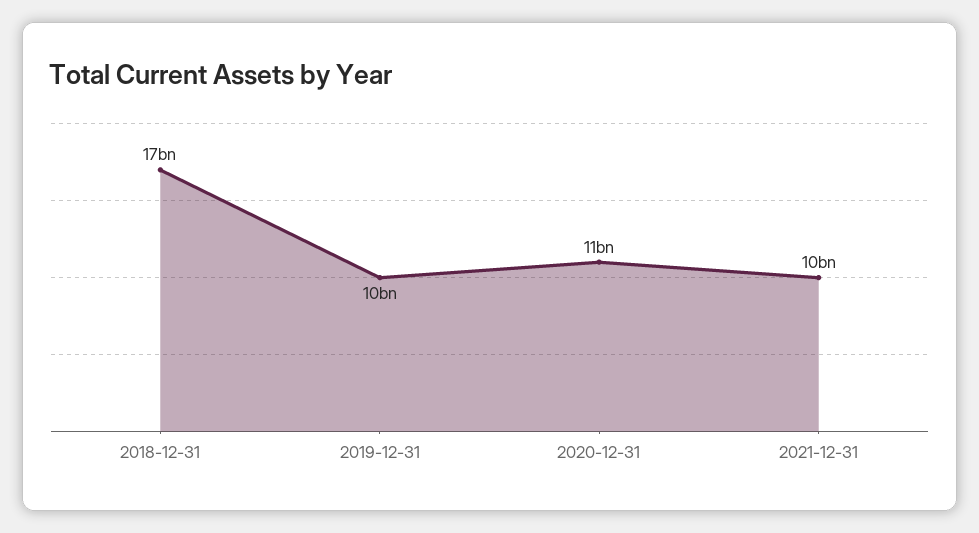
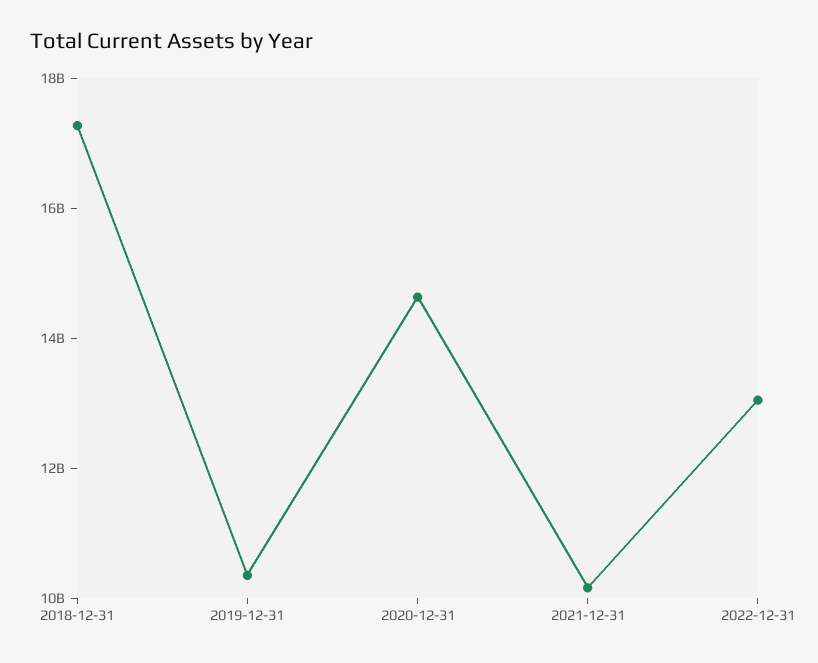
2020-12-31: 11000000000 -> 14500000000
2022-12-31: none -> 13000000000

